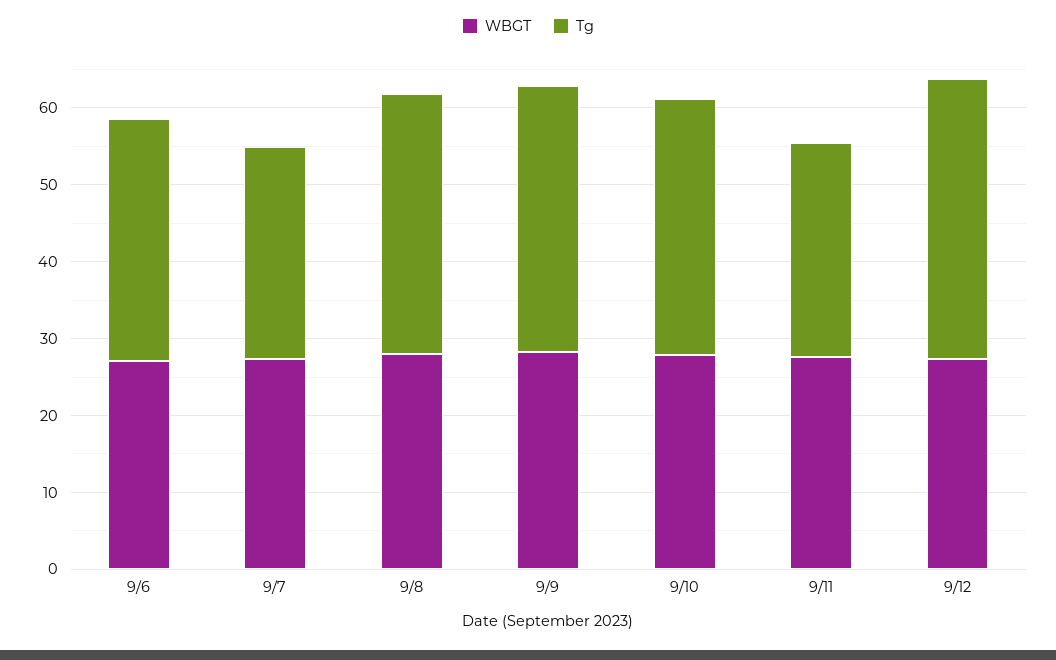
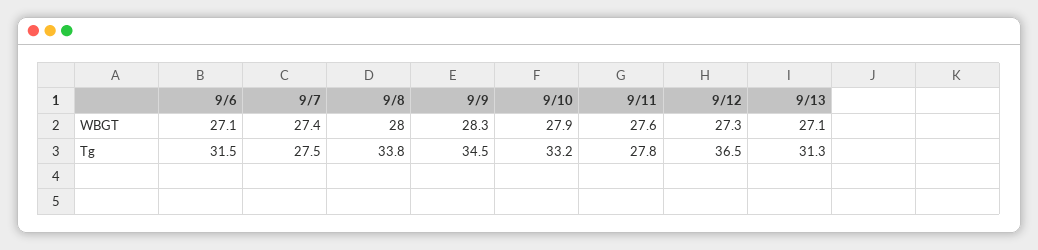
WBGT, 9/13: none -> 27.1
Tg, 9/13: none -> 31.3

